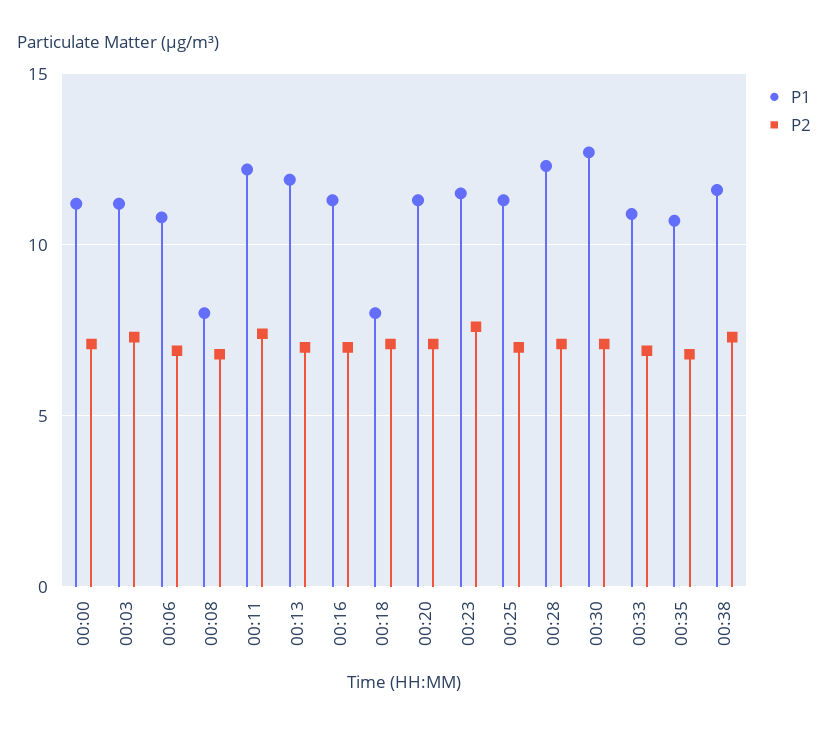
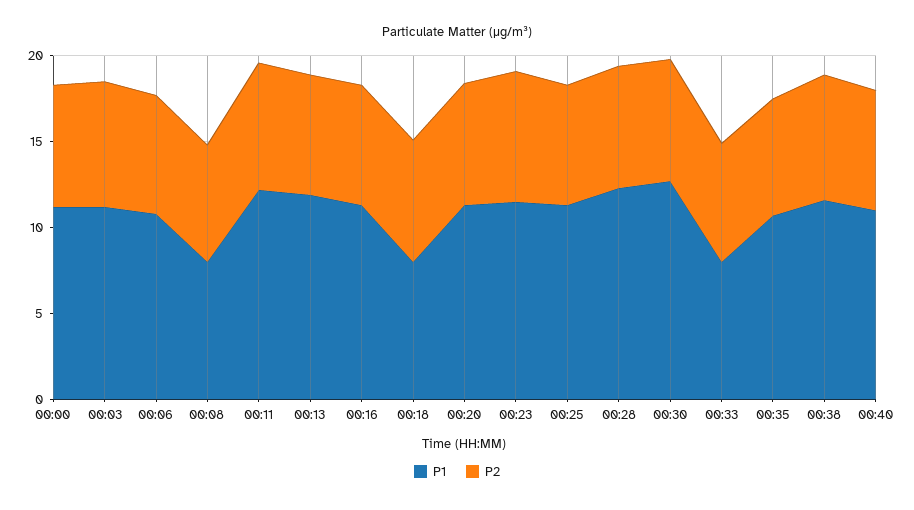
P1, 00:33: 11 -> 8
P1, 00:40: none -> 11
P2, 00:40: none -> 7

